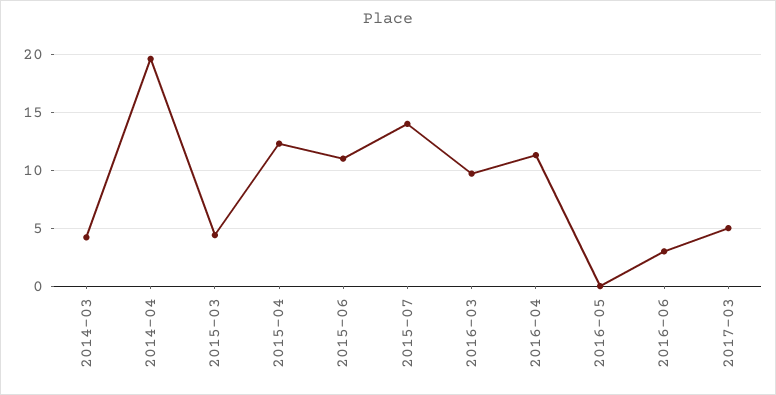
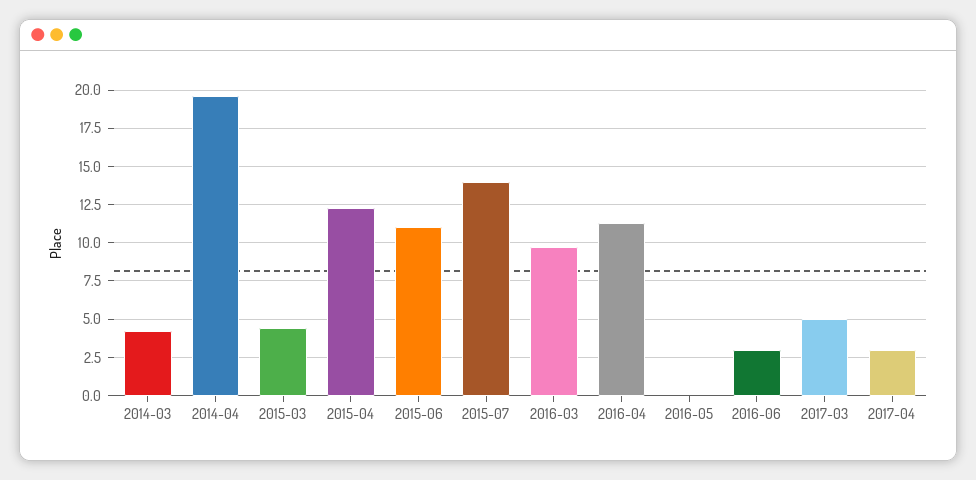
2017-04: none -> 3

